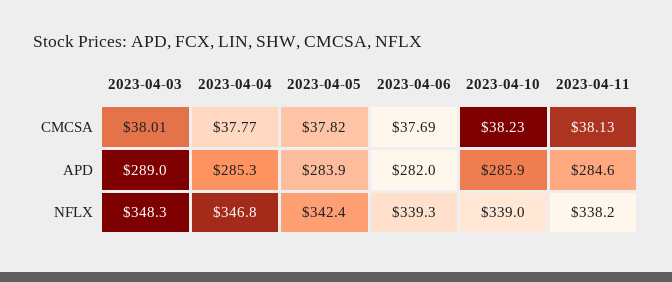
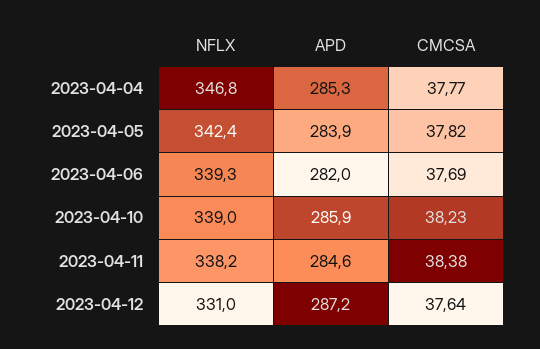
2023-04-03, CMCSA: 38.01 -> none
2023-04-11, CMCSA: 38.13 -> 38.38
2023-04-03, APD: 289 -> none
2023-04-03, NFLX: 348.3 -> none
2023-04-12, NFLX: none -> 331
2023-04-12, APD: none -> 287.2
2023-04-12, CMCSA: none -> 37.64

